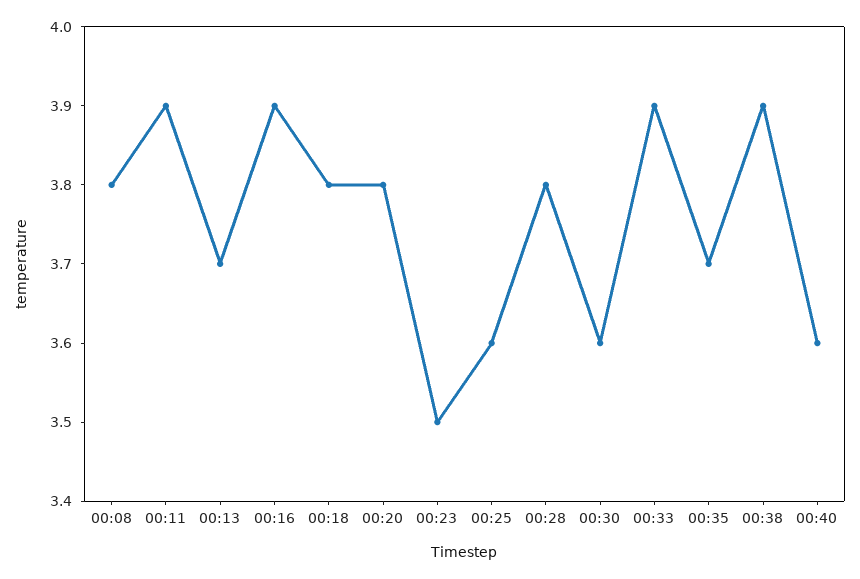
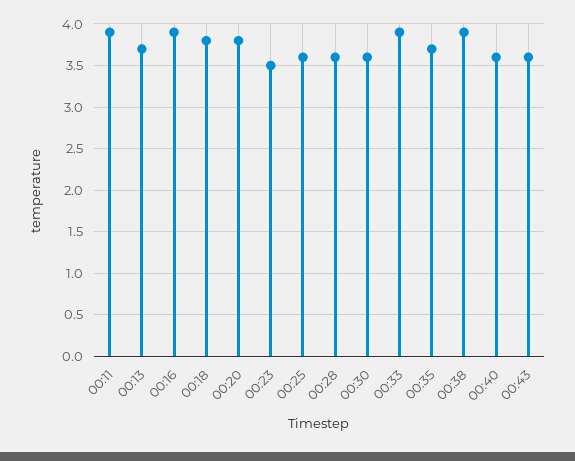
00:08: 3.8 -> none
00:28: 3.8 -> 3.6
00:43: none -> 3.6

